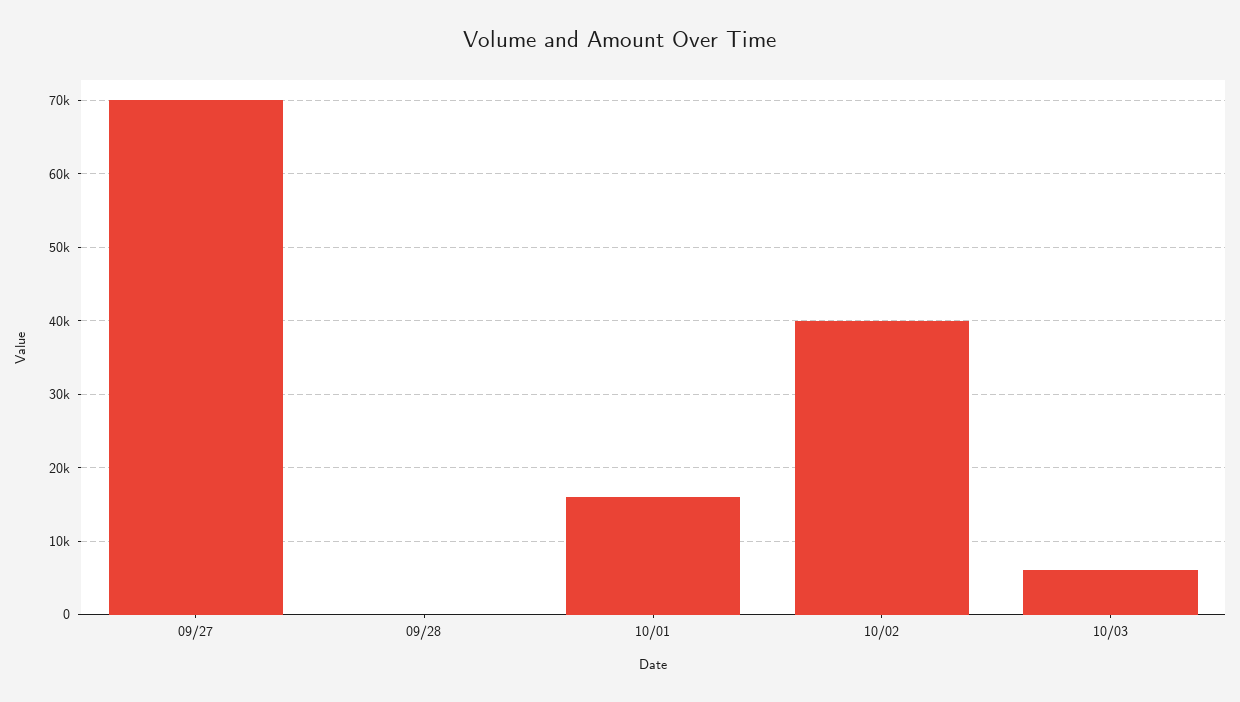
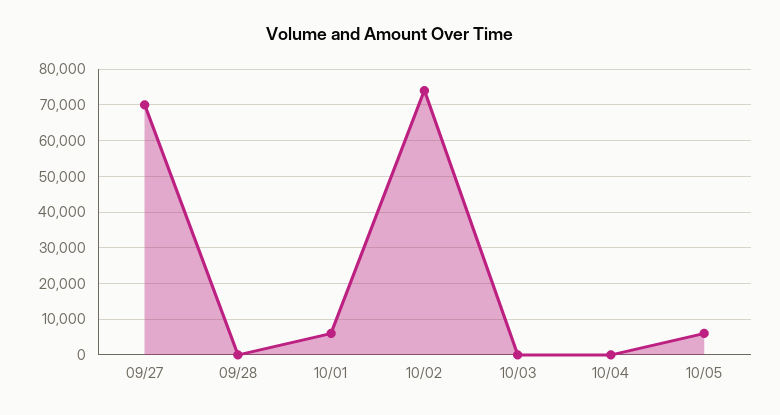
10/01: 16000 -> 6000
10/02: 40000 -> 74000
10/03: 6000 -> 0
10/04: none -> 0
10/05: none -> 6000

